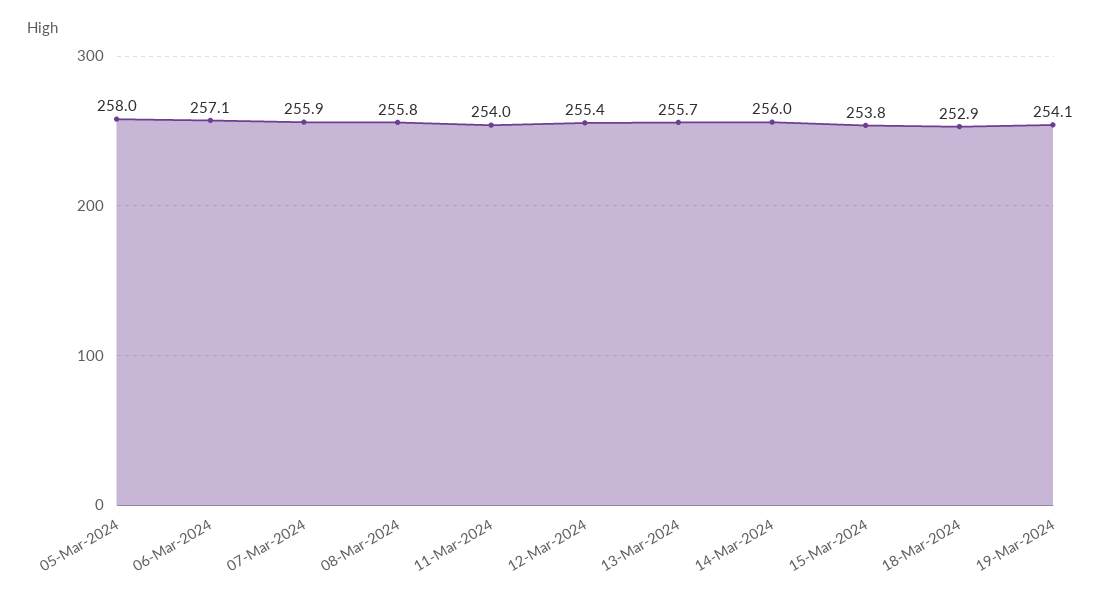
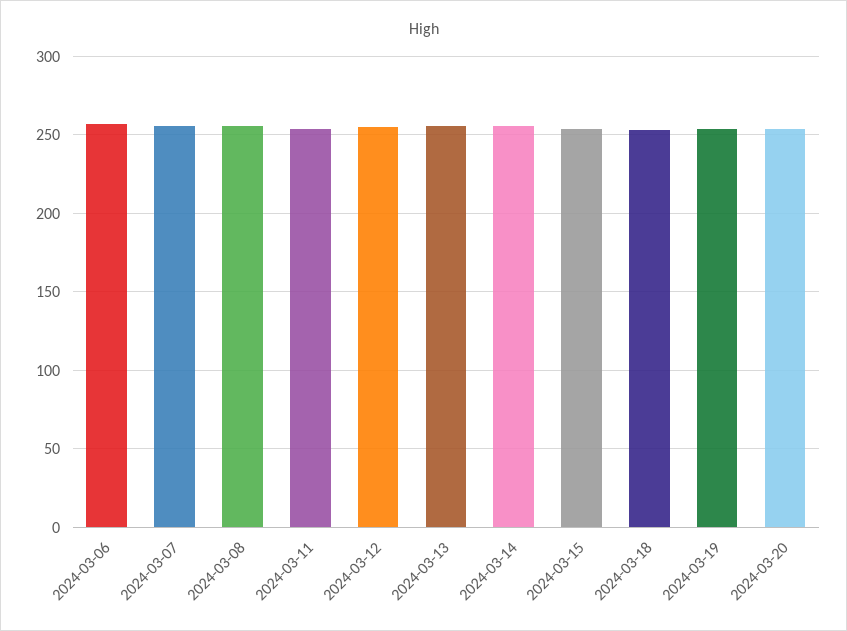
05-Mar-2024: 258 -> none
2024-03-20: none -> 255

